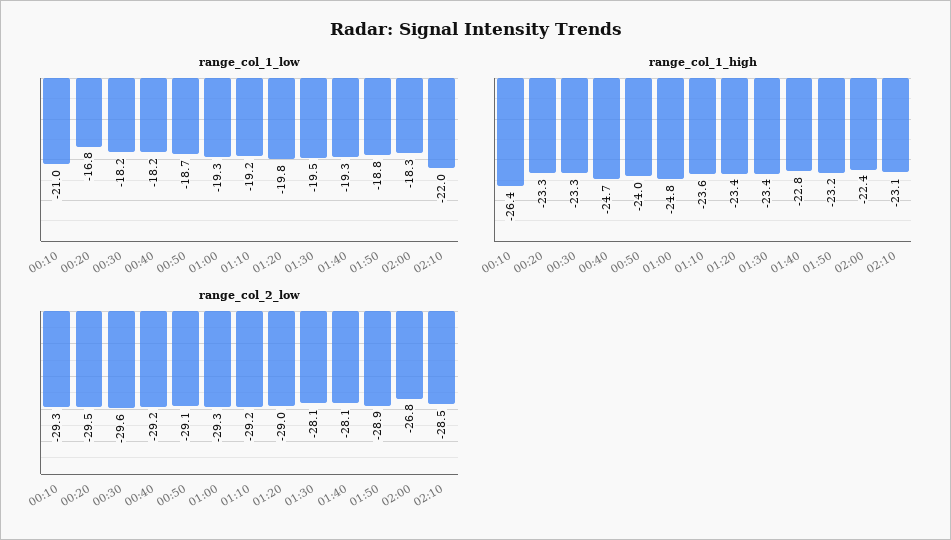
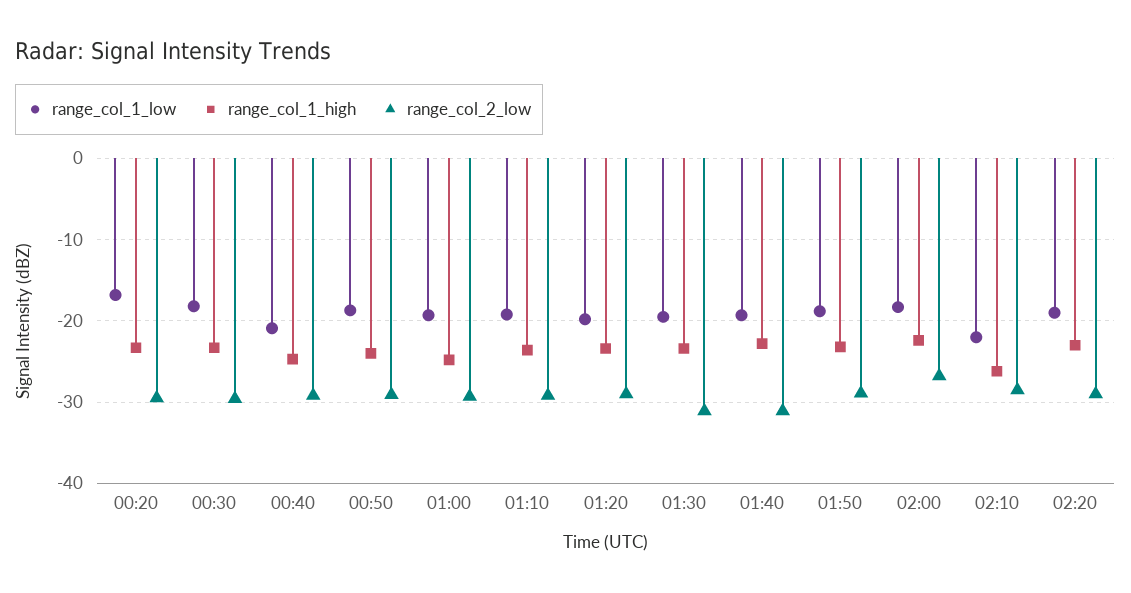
range_col_1_low, 00:10: -21 -> none
range_col_1_low, 00:40: -18.2 -> -21
range_col_1_high, 00:10: -26.4 -> none
range_col_1_high, 02:10: -23.1 -> -26
range_col_2_low, 00:10: -29.3 -> none
range_col_2_low, 01:30: -28.1 -> -31
range_col_2_low, 01:40: -28.1 -> -31
range_col_1_low, 02:20: none -> -19
range_col_1_high, 02:20: none -> -23
range_col_2_low, 02:20: none -> -29

